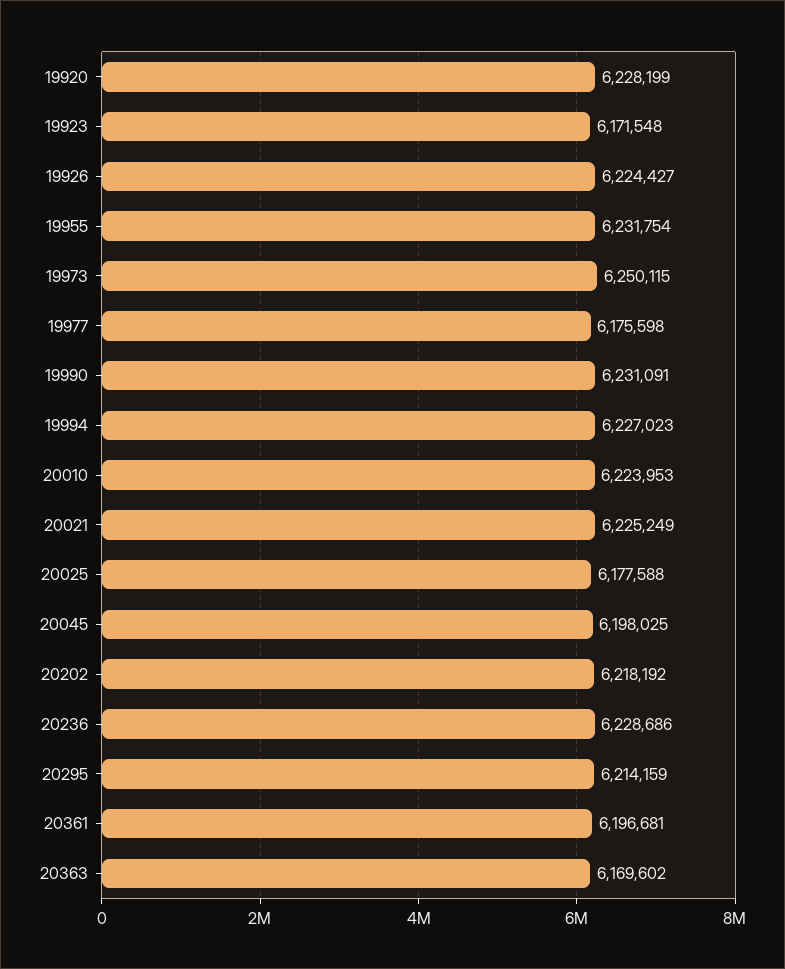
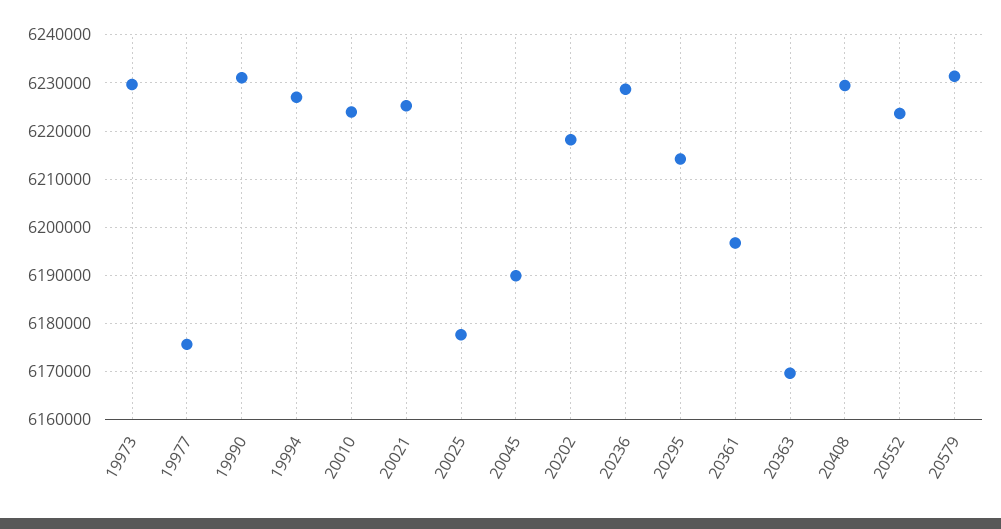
19920: 6228199 -> none
19923: 6171548 -> none
19926: 6224427 -> none
19955: 6231754 -> none
19973: 6250115 -> 6230000
20045: 6198025 -> 6190000
20408: none -> 6230000
20552: none -> 6224000
20579: none -> 6232000

